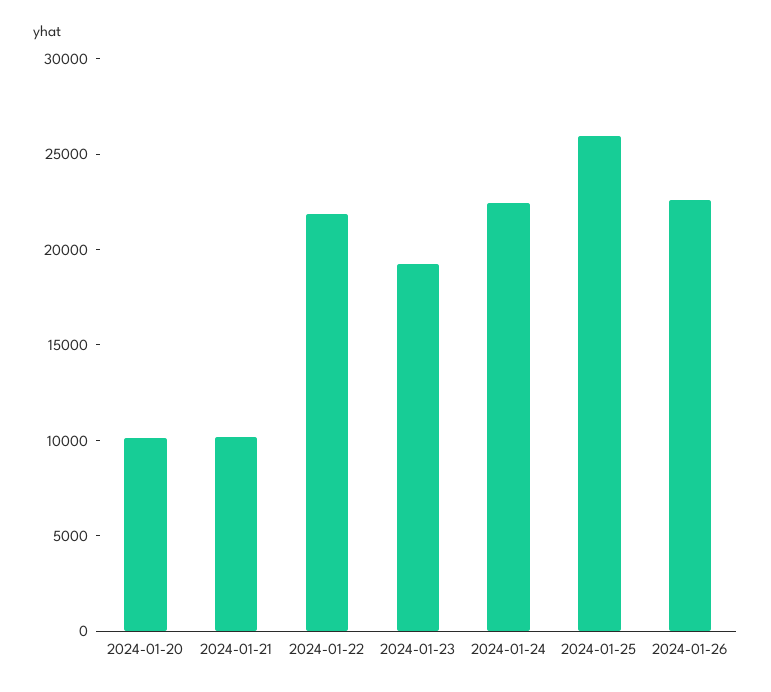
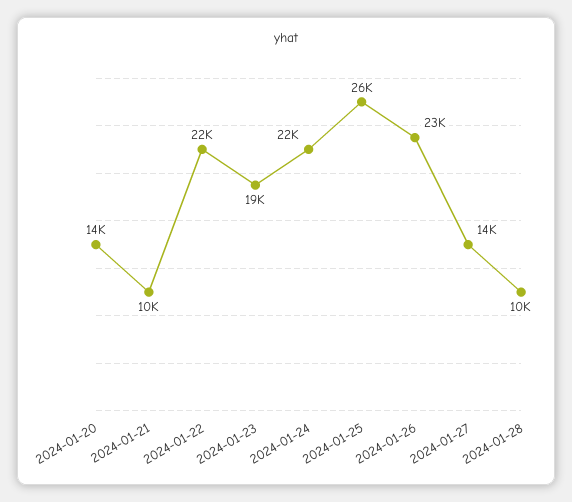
2024-01-20: 10000 -> 14000
2024-01-27: none -> 14000
2024-01-28: none -> 10000

